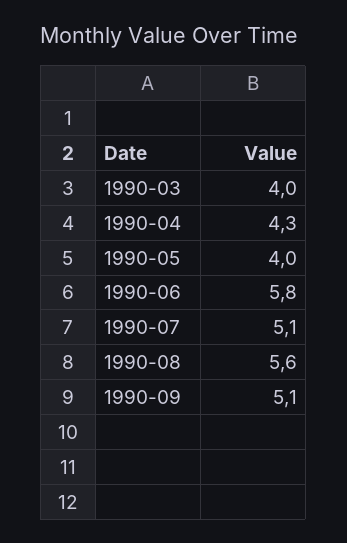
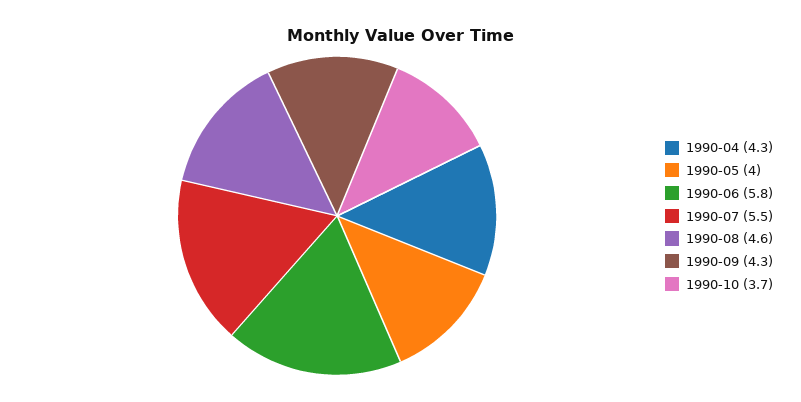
1990-03: 4 -> none
1990-07: 5.1 -> 5.5
1990-08: 5.6 -> 4.6
1990-09: 5.1 -> 4.3
1990-10: none -> 3.7

